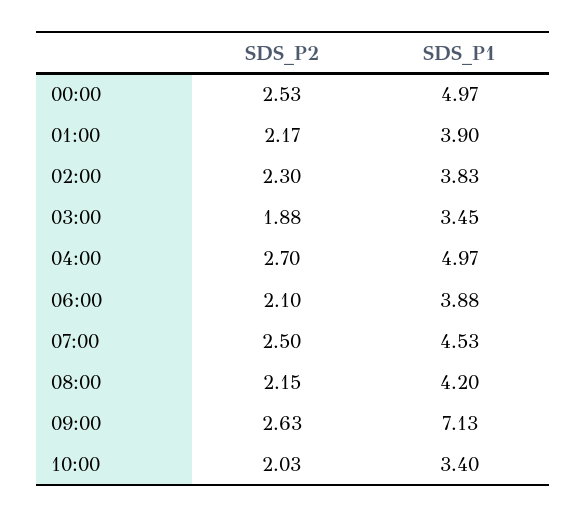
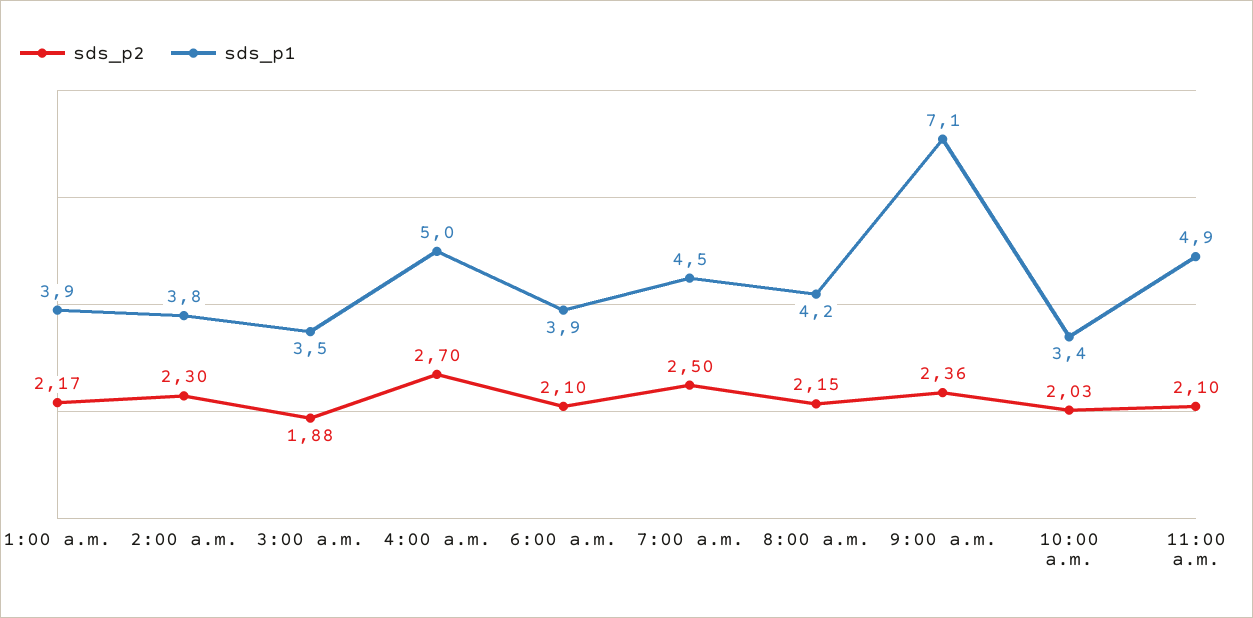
SDS_P2, 00:00: 2.53 -> none
SDS_P1, 00:00: 4.97 -> none
SDS_P2, 09:00: 2.63 -> 2.36
SDS_P2, 11:00 a.m.: none -> 2.1
SDS_P1, 11:00 a.m.: none -> 4.9

